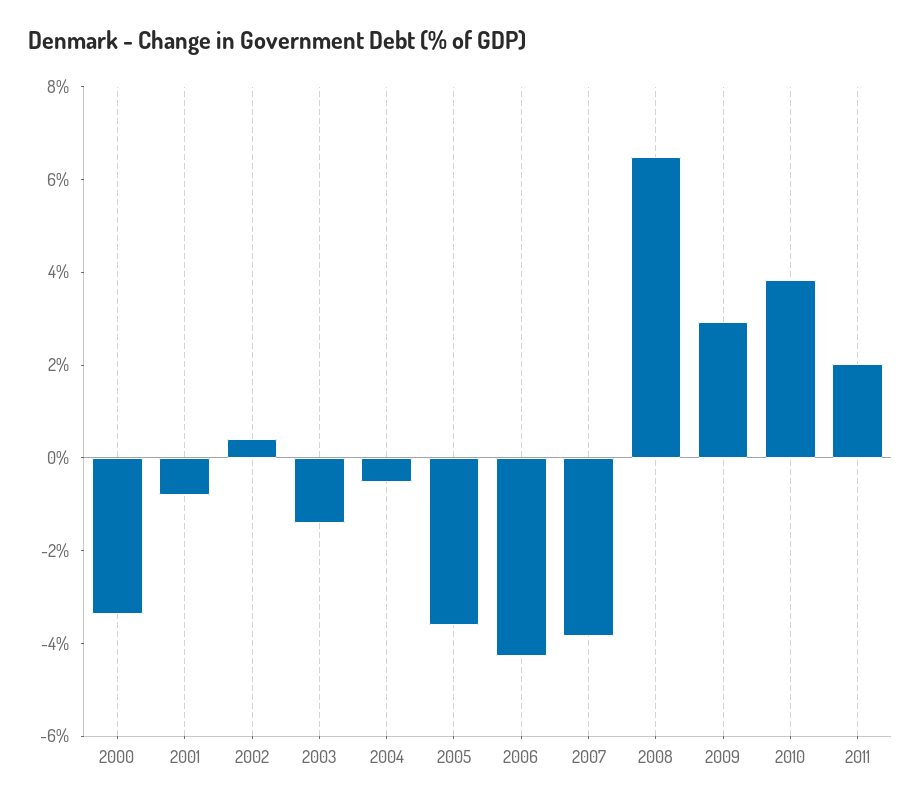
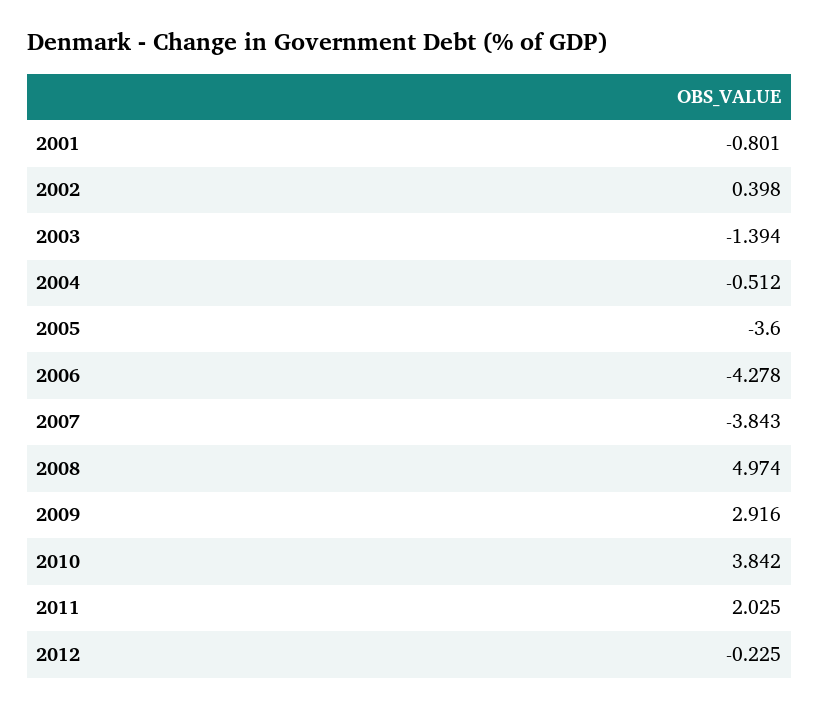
2000: -3.5 -> none
2008: 6.5 -> 4.974
2012: none -> -0.225

